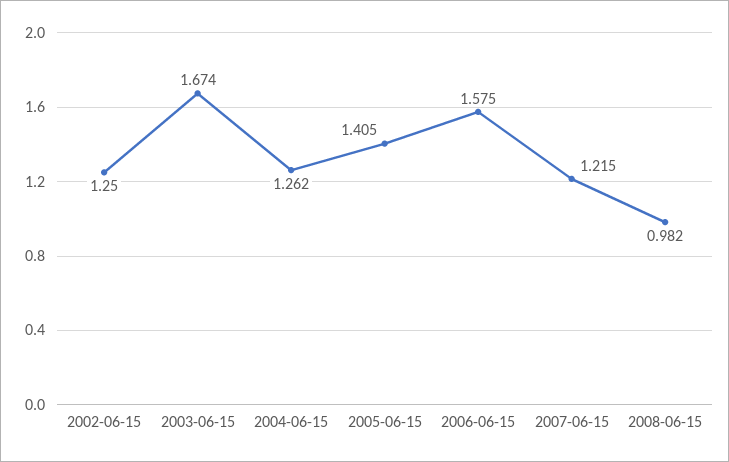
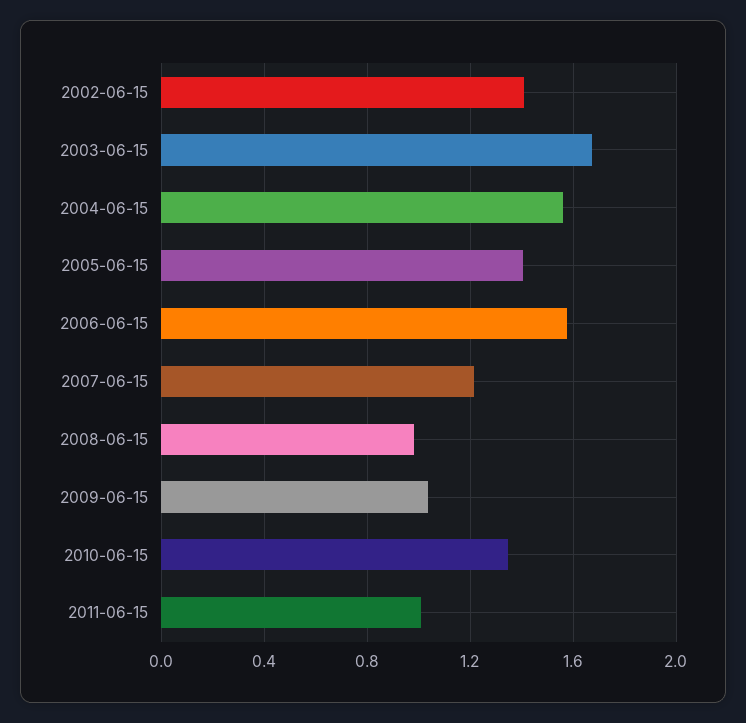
2002-06-15: 1.25 -> 1.4
2004-06-15: 1.262 -> 1.55
2009-06-15: none -> 1.05
2010-06-15: none -> 1.35
2011-06-15: none -> 1

